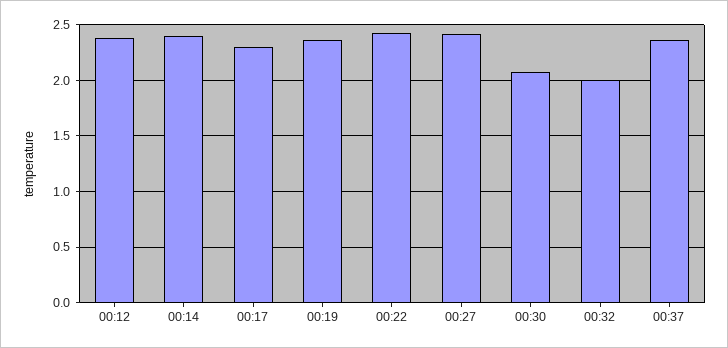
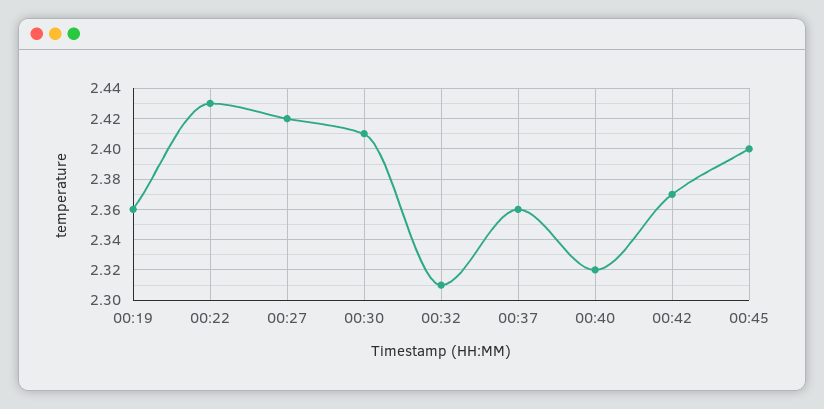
00:12: 2.4 -> none
00:14: 2.4 -> none
00:17: 2.3 -> none
00:30: 2.1 -> 2.41
00:32: 2 -> 2.31
00:40: none -> 2.32
00:42: none -> 2.37
00:45: none -> 2.4

